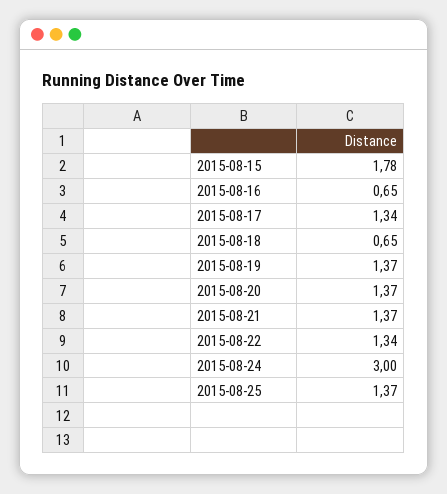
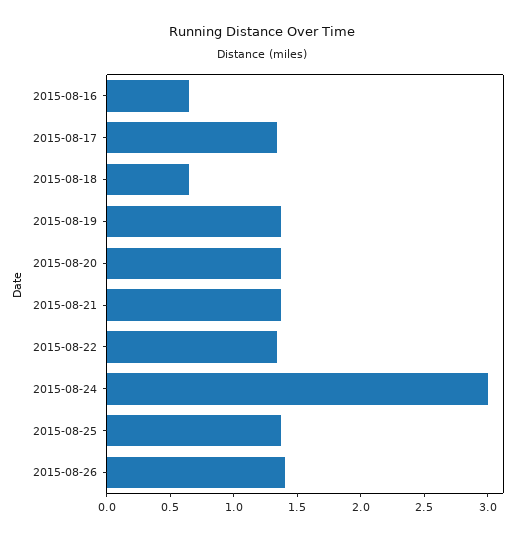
2015-08-15: 1.78 -> none
2015-08-26: none -> 1.4

